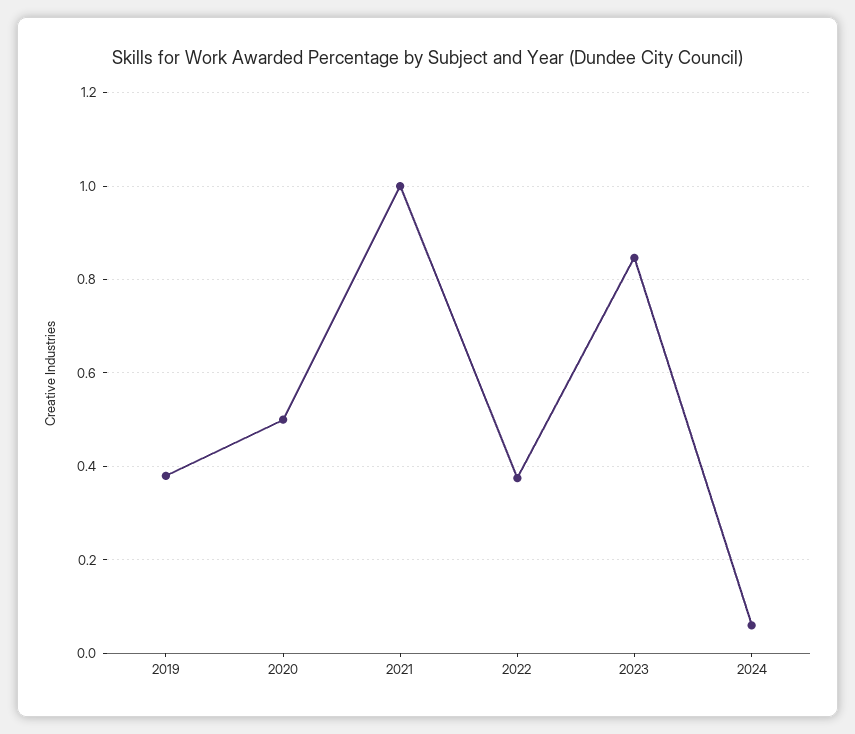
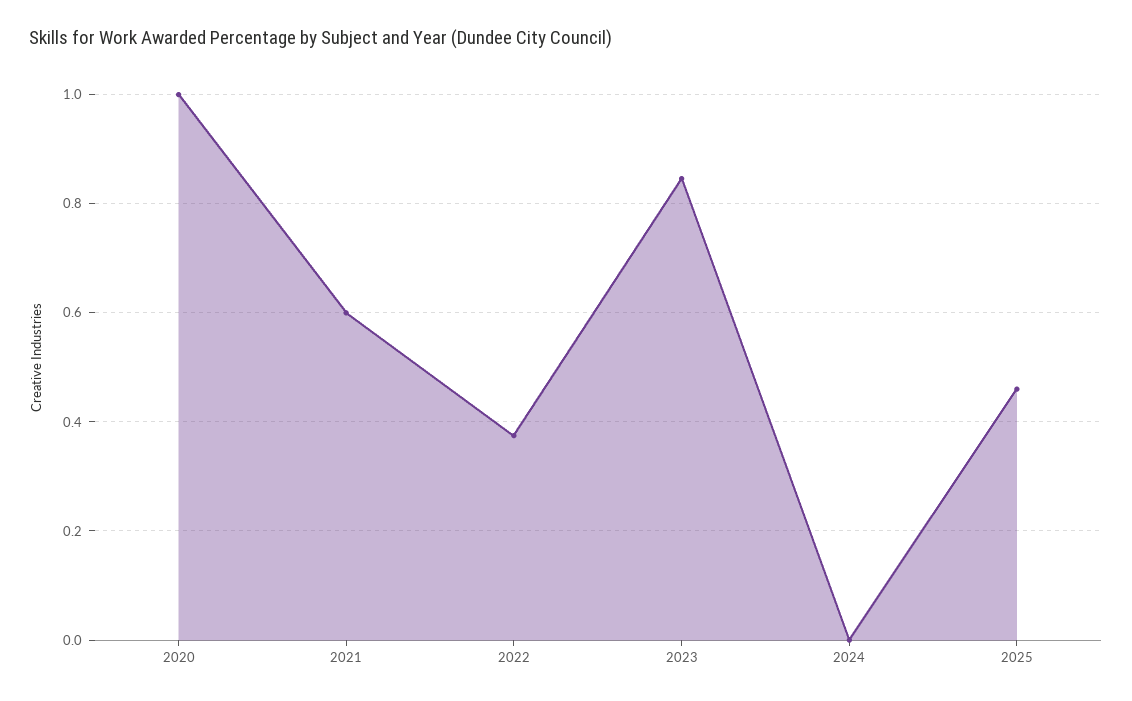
2019: 0.38 -> none
2020: 0.5 -> 1
2021: 1 -> 0.6
2024: 0.06 -> 0
2025: none -> 0.46

